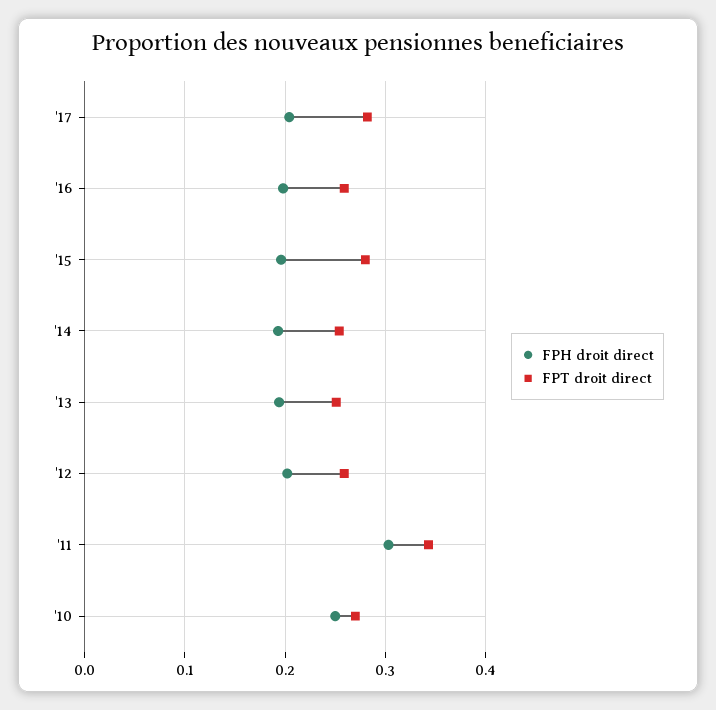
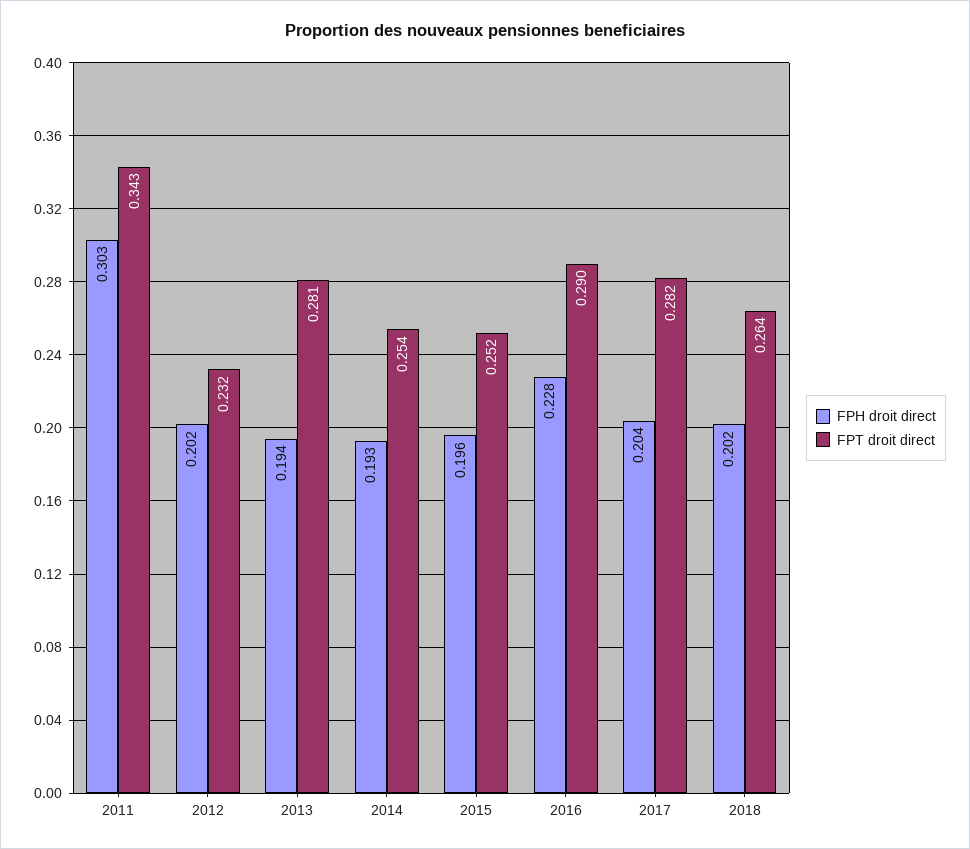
FPH droit direct, '16: 0.2 -> 0.228
FPT droit direct, '16: 0.26 -> 0.29
FPT droit direct, '15: 0.28 -> 0.252
FPT droit direct, '13: 0.25 -> 0.281
FPT droit direct, '12: 0.26 -> 0.232
FPH droit direct, '10: 0.25 -> none
FPT droit direct, '10: 0.27 -> none
FPH droit direct, 2018: none -> 0.202
FPT droit direct, 2018: none -> 0.264

